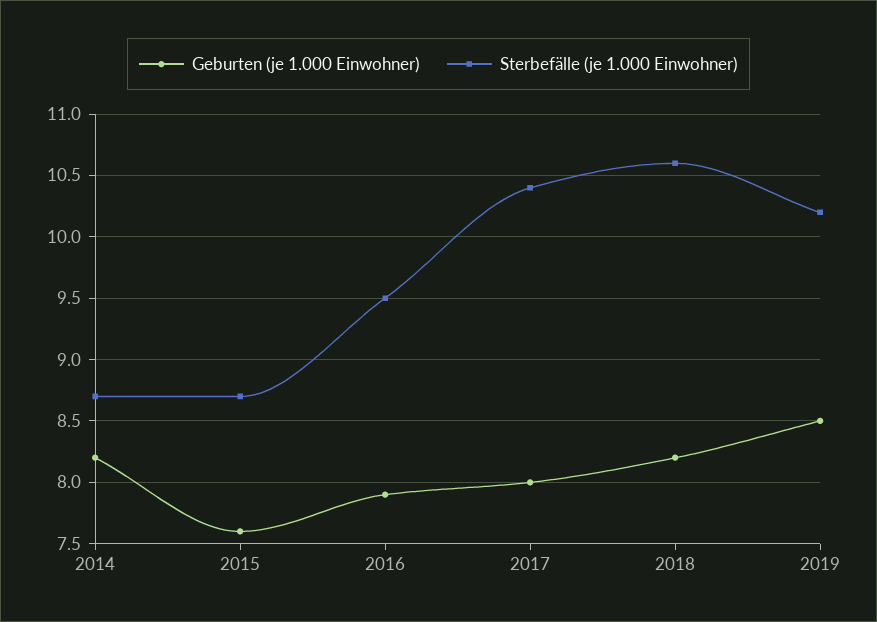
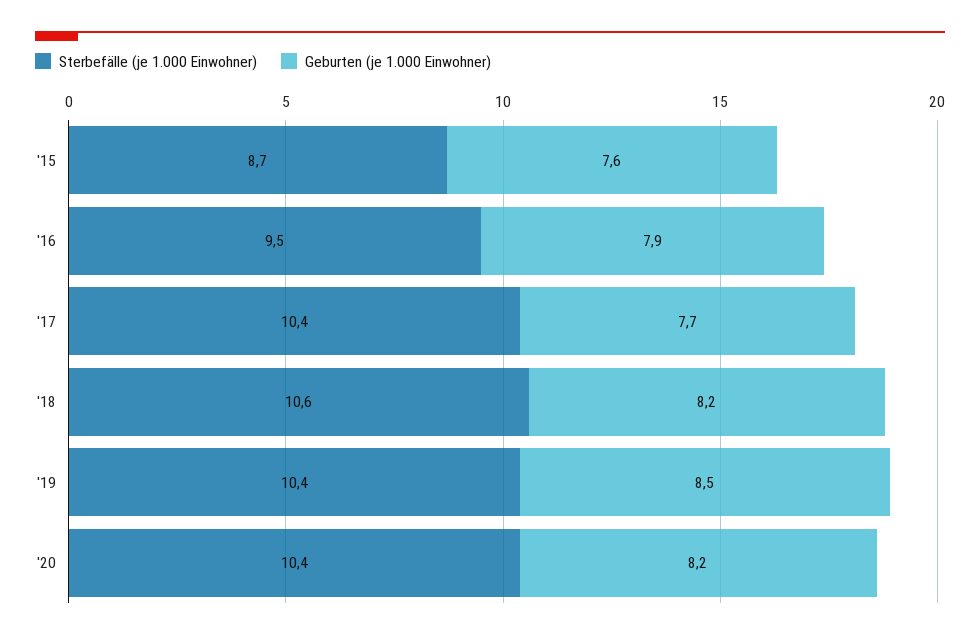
Geburten (je 1.000 Einwohner), 2014: 8.2 -> none
Sterbefälle (je 1.000 Einwohner), 2014: 8.7 -> none
Geburten (je 1.000 Einwohner), 2017: 8 -> 7.7
Sterbefälle (je 1.000 Einwohner), 2019: 10.2 -> 10.4
Sterbefälle (je 1.000 Einwohner), '20: none -> 10.4
Geburten (je 1.000 Einwohner), '20: none -> 8.2

